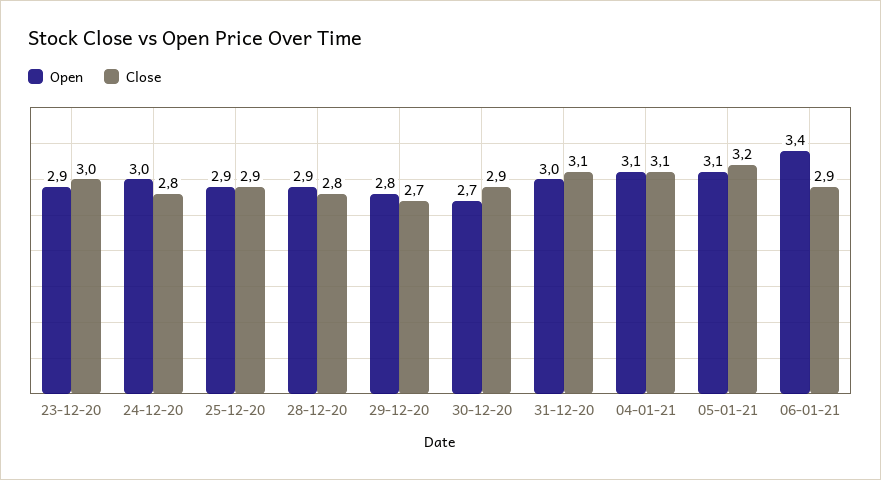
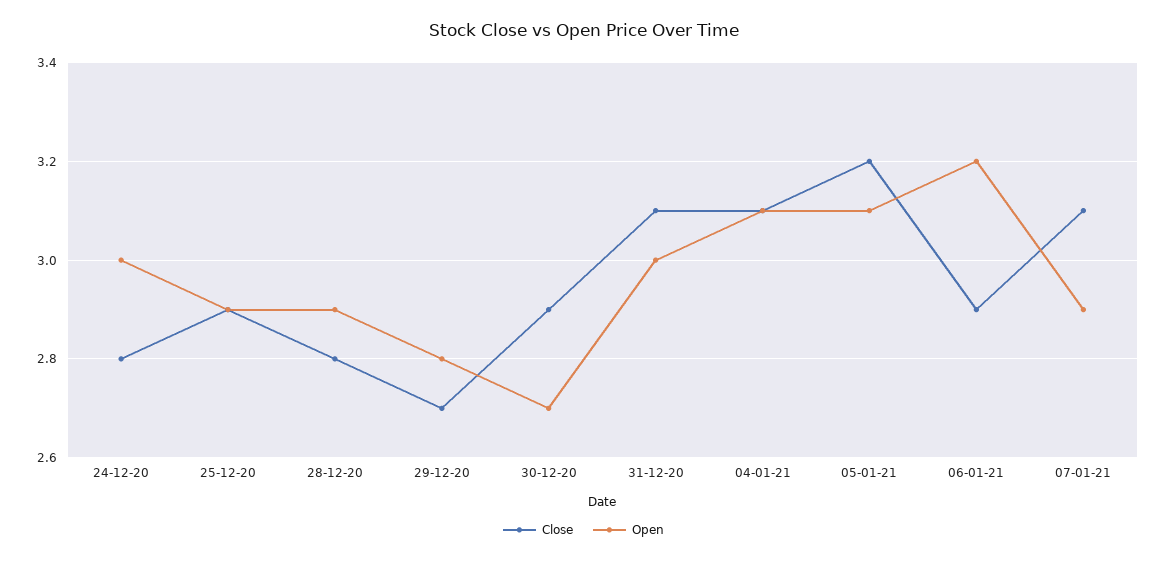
Open, 23-12-20: 2.9 -> none
Close, 23-12-20: 3 -> none
Open, 06-01-21: 3.4 -> 3.2
Close, 07-01-21: none -> 3.1
Open, 07-01-21: none -> 2.9

